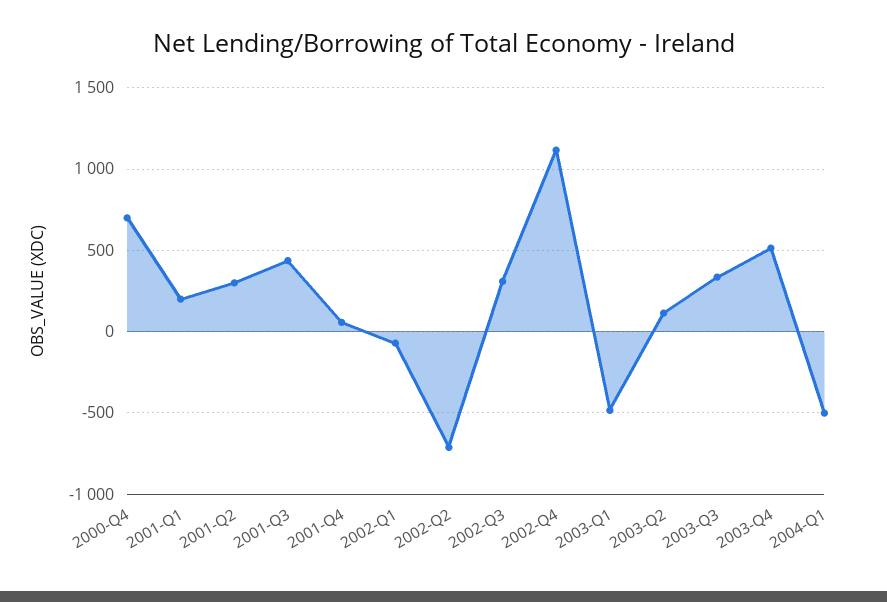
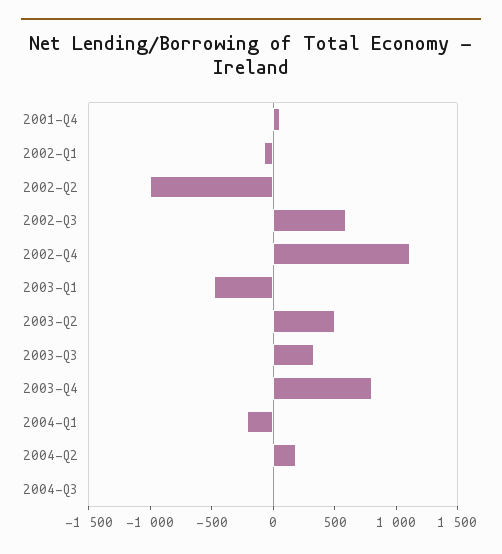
2000-Q4: 700 -> none
2001-Q1: 200 -> none
2001-Q2: 300 -> none
2001-Q3: 450 -> none
2002-Q2: -700 -> -1000
2002-Q3: 300 -> 600
2003-Q2: 100 -> 500
2003-Q4: 500 -> 800
2004-Q1: -500 -> -200
2004-Q2: none -> 200
2004-Q3: none -> 0

